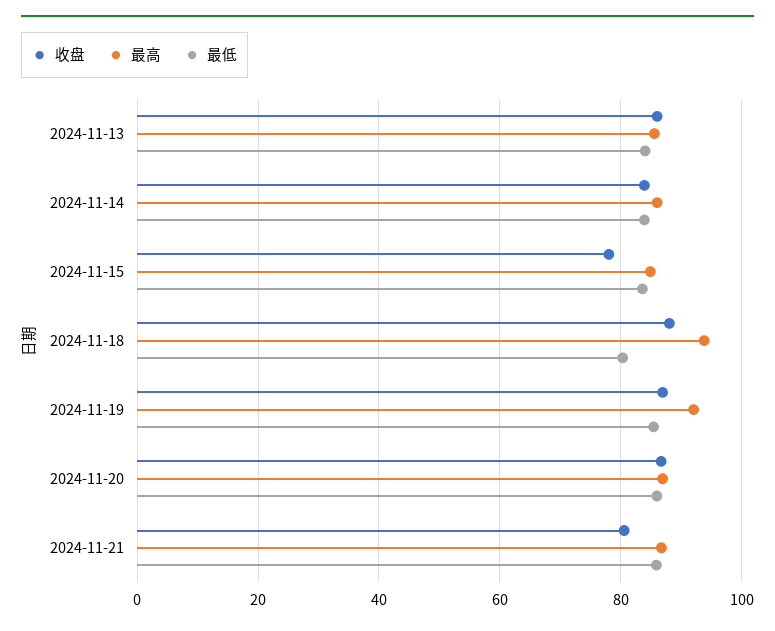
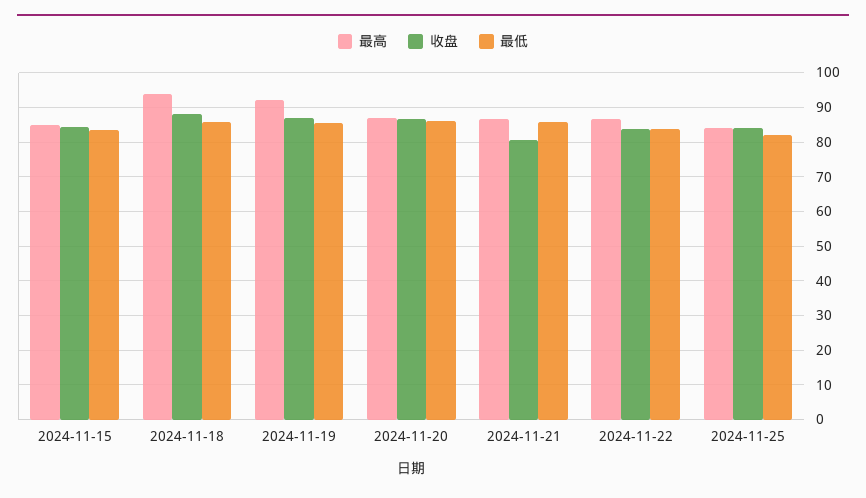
收盘, 2024-11-13: 86 -> none
最高, 2024-11-13: 86 -> none
最低, 2024-11-13: 84 -> none
收盘, 2024-11-14: 84 -> none
最高, 2024-11-14: 86 -> none
最低, 2024-11-14: 84 -> none
收盘, 2024-11-15: 78 -> 84
最低, 2024-11-18: 80 -> 86
最高, 2024-11-22: none -> 86
收盘, 2024-11-22: none -> 84
最低, 2024-11-22: none -> 84
最高, 2024-11-25: none -> 84
收盘, 2024-11-25: none -> 84
最低, 2024-11-25: none -> 82

